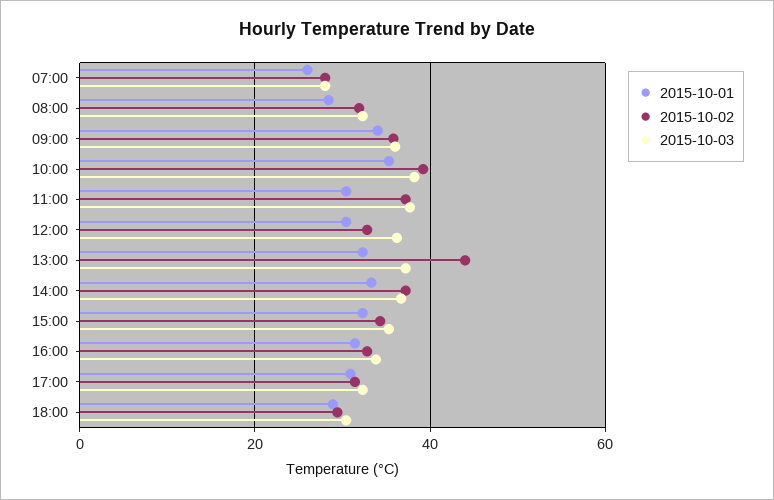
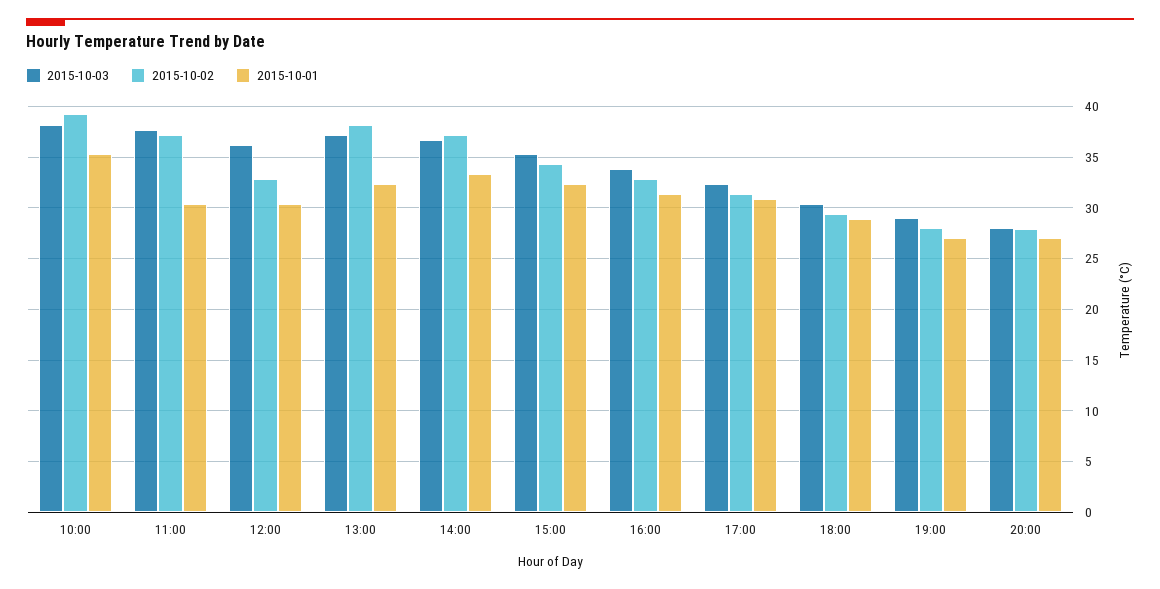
2015-10-01, 07:00: 26 -> none
2015-10-02, 07:00: 28 -> none
2015-10-03, 07:00: 28 -> none
2015-10-01, 08:00: 28 -> none
2015-10-02, 08:00: 32 -> none
2015-10-03, 08:00: 32 -> none
2015-10-01, 09:00: 34 -> none
2015-10-02, 09:00: 36 -> none
2015-10-03, 09:00: 36 -> none
2015-10-02, 13:00: 44 -> 38
2015-10-03, 19:00: none -> 29
2015-10-02, 19:00: none -> 28
2015-10-01, 19:00: none -> 27
2015-10-03, 20:00: none -> 28
2015-10-02, 20:00: none -> 28
2015-10-01, 20:00: none -> 27

